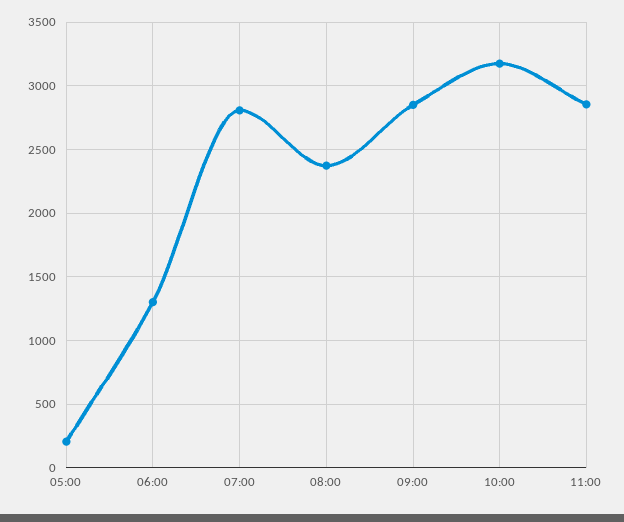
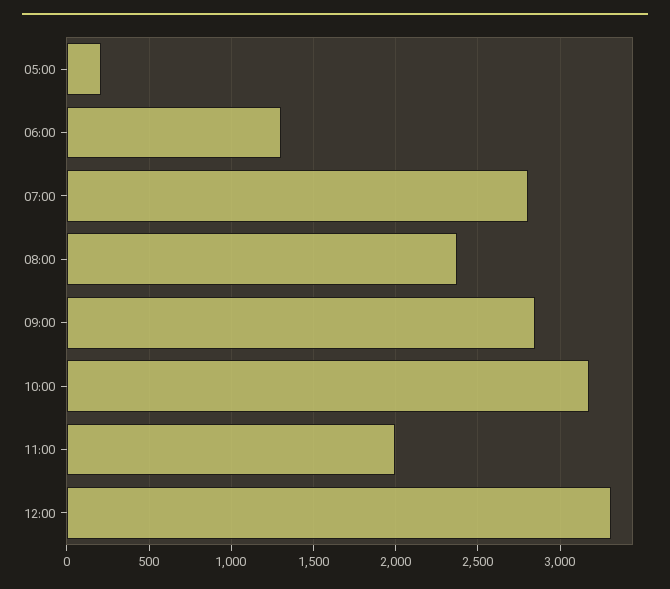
11:00: 2850 -> 2000
12:00: none -> 3300

